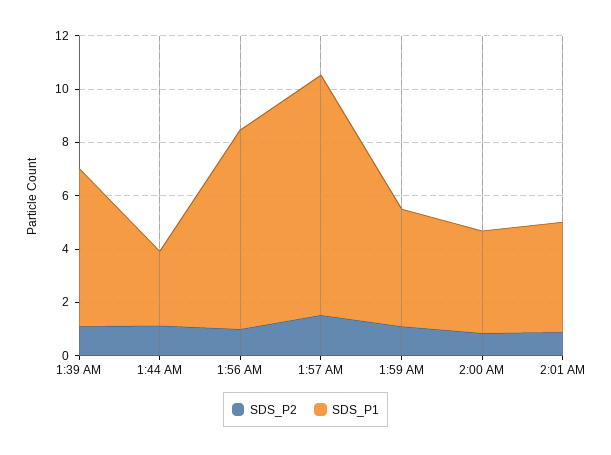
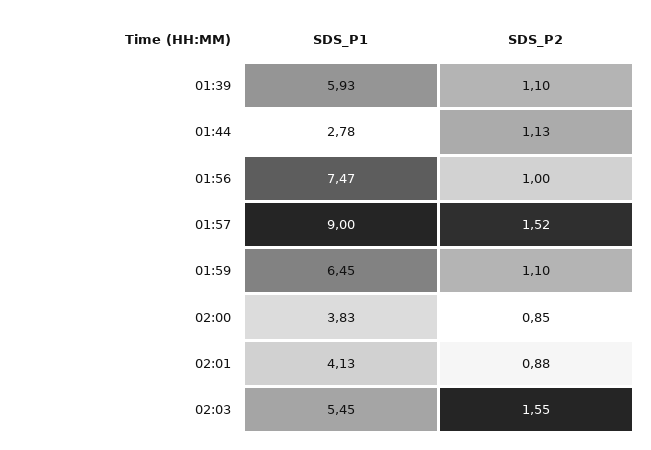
SDS_P1, 1:59 AM: 4.5 -> 6.45
SDS_P1, 02:03: none -> 5.45
SDS_P2, 02:03: none -> 1.55

